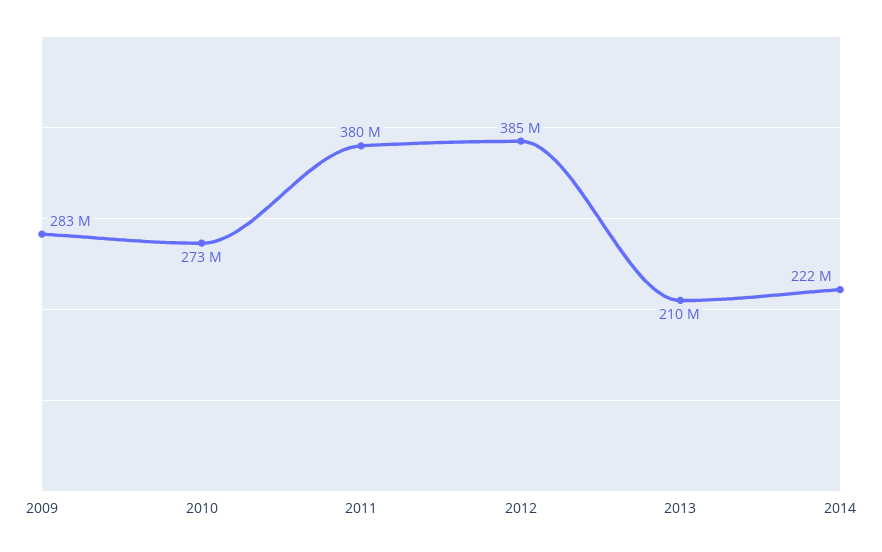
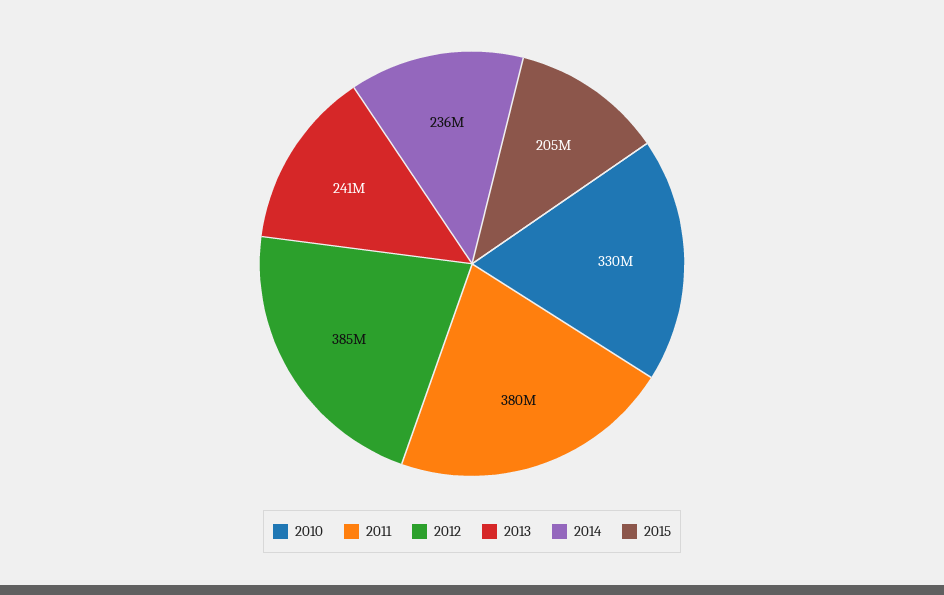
2009: 283000000 -> none
2010: 273000000 -> 330000000
2013: 210000000 -> 241000000
2014: 222000000 -> 236000000
2015: none -> 205000000

